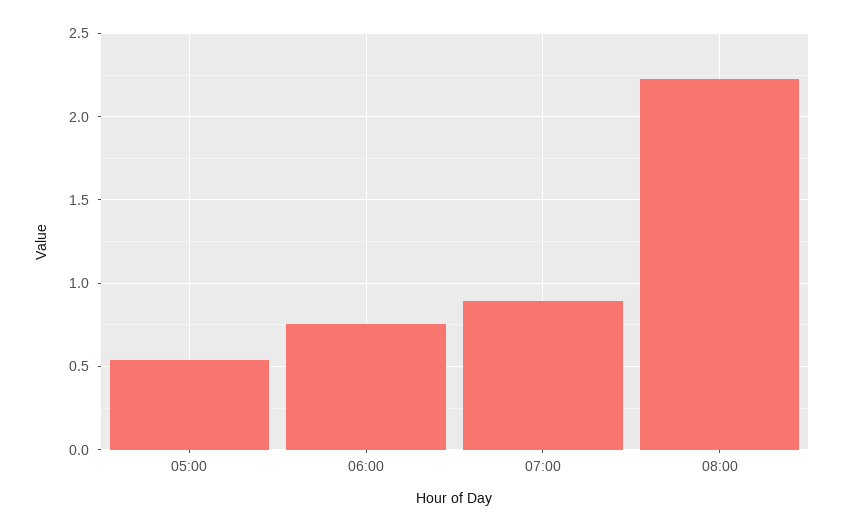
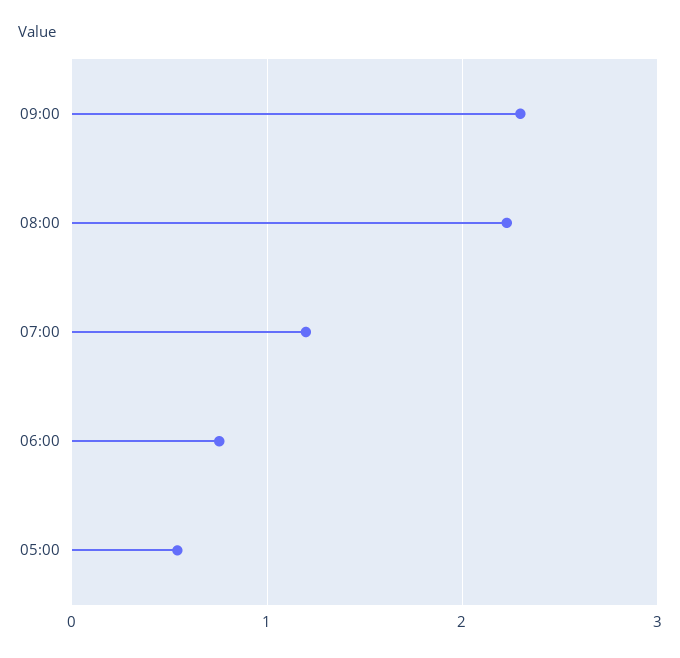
07:00: 0.9 -> 1.2
09:00: none -> 2.3

